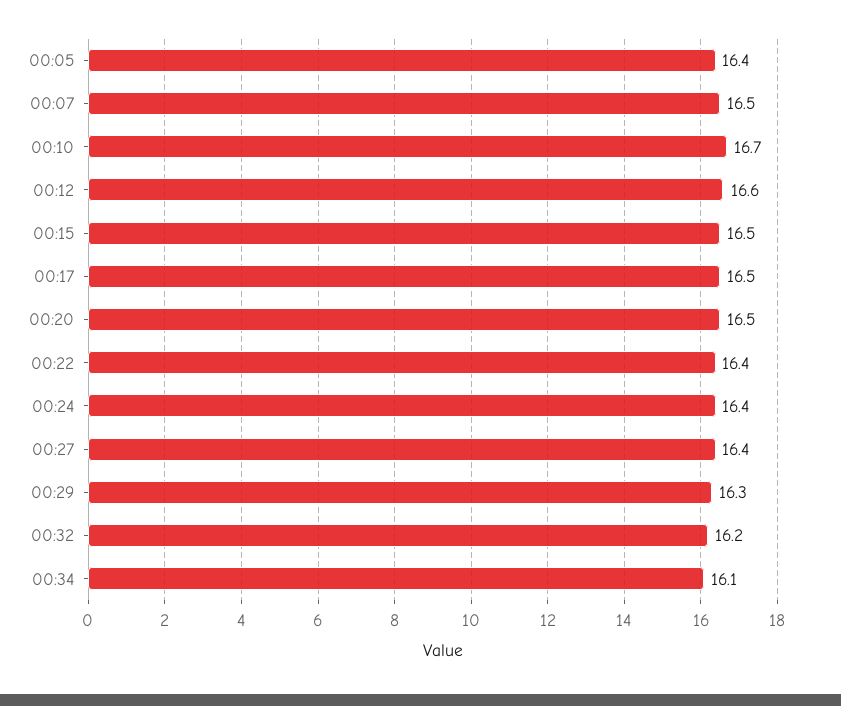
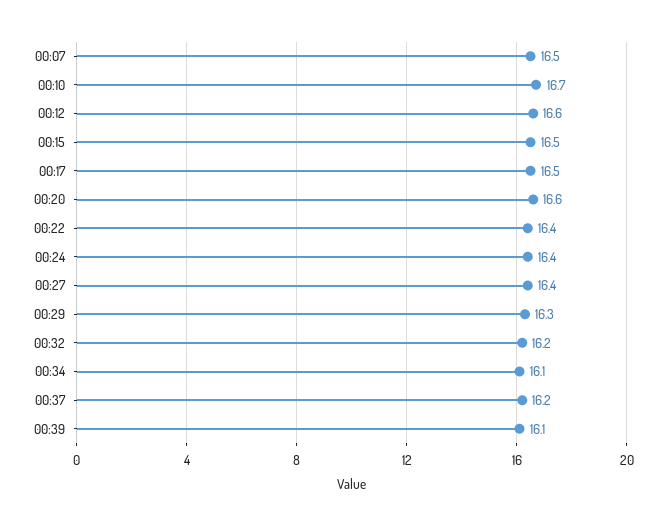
00:05: 16.4 -> none
00:20: 16.5 -> 16.6
00:37: none -> 16.2
00:39: none -> 16.1

